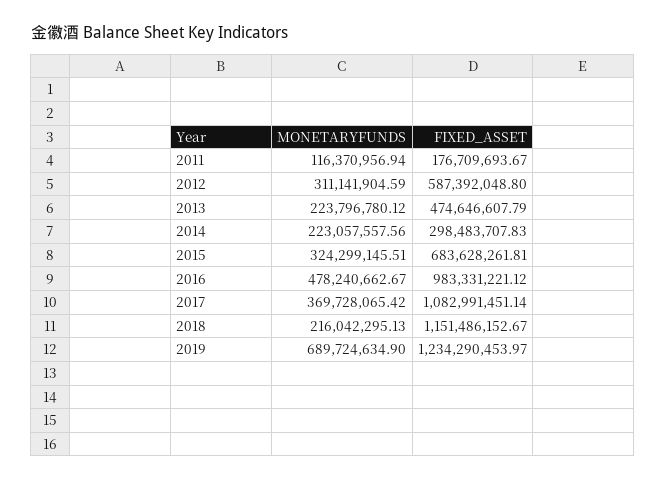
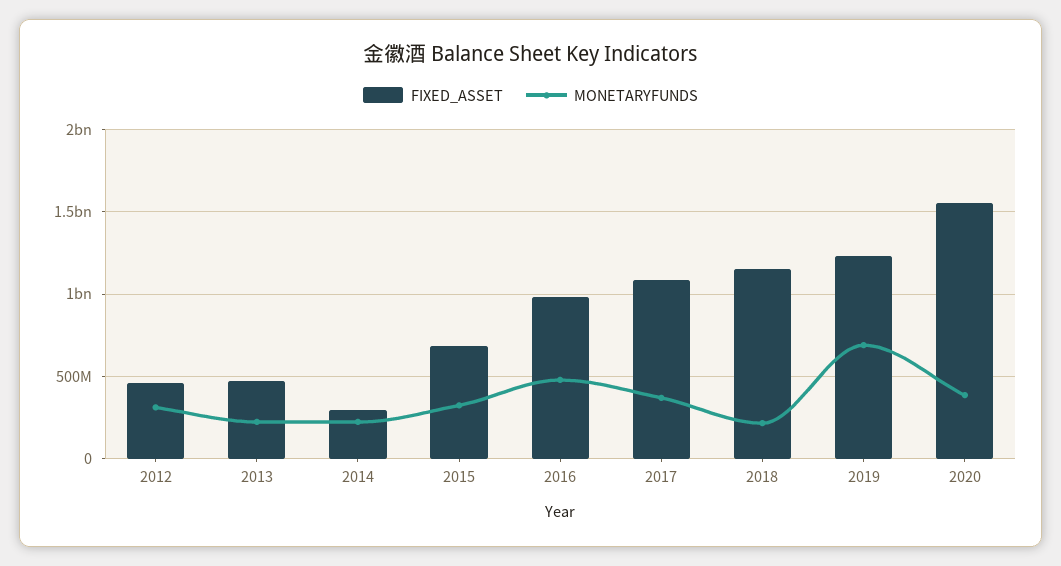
MONETARYFUNDS, 2011: 116370956.94 -> none
FIXED_ASSET, 2011: 176709693.67 -> none
FIXED_ASSET, 2012: 587392048.8 -> 450000000
FIXED_ASSET, 2020: none -> 1550000000
MONETARYFUNDS, 2020: none -> 400000000

